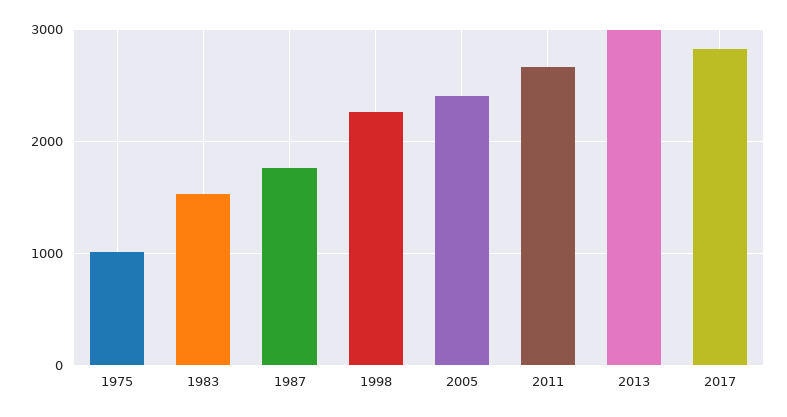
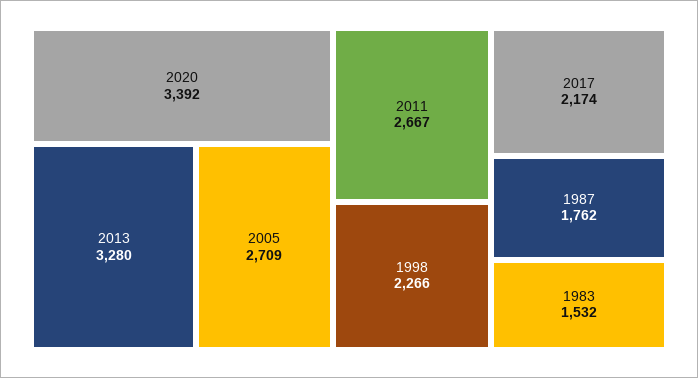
1975: 1000 -> none
2005: 2400 -> 2709
2013: 3000 -> 3280
2017: 2800 -> 2174
2020: none -> 3392

